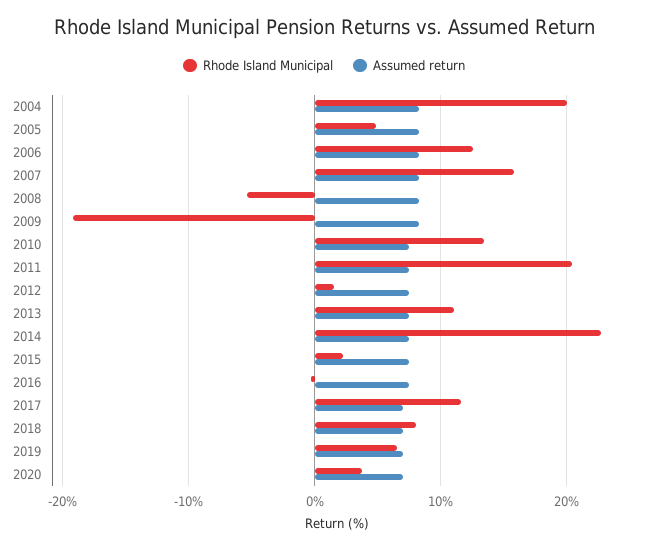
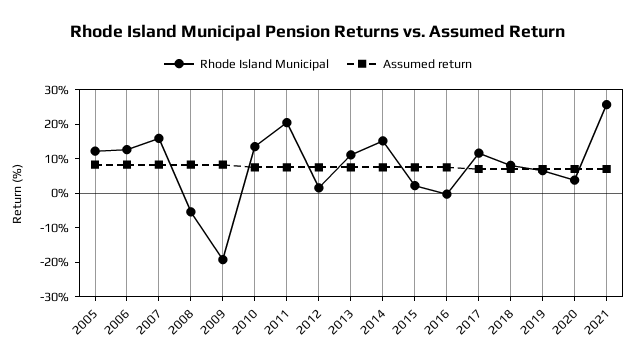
Rhode Island Municipal, 2004: 20 -> none
Assumed return, 2004: 8 -> none
Rhode Island Municipal, 2005: 5 -> 12.5
Rhode Island Municipal, 2014: 23 -> 15
Rhode Island Municipal, 2021: none -> 25
Assumed return, 2021: none -> 7.5

